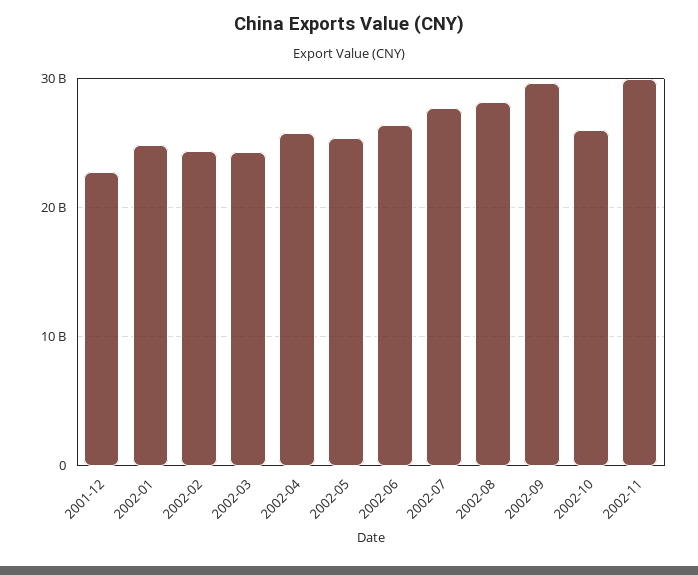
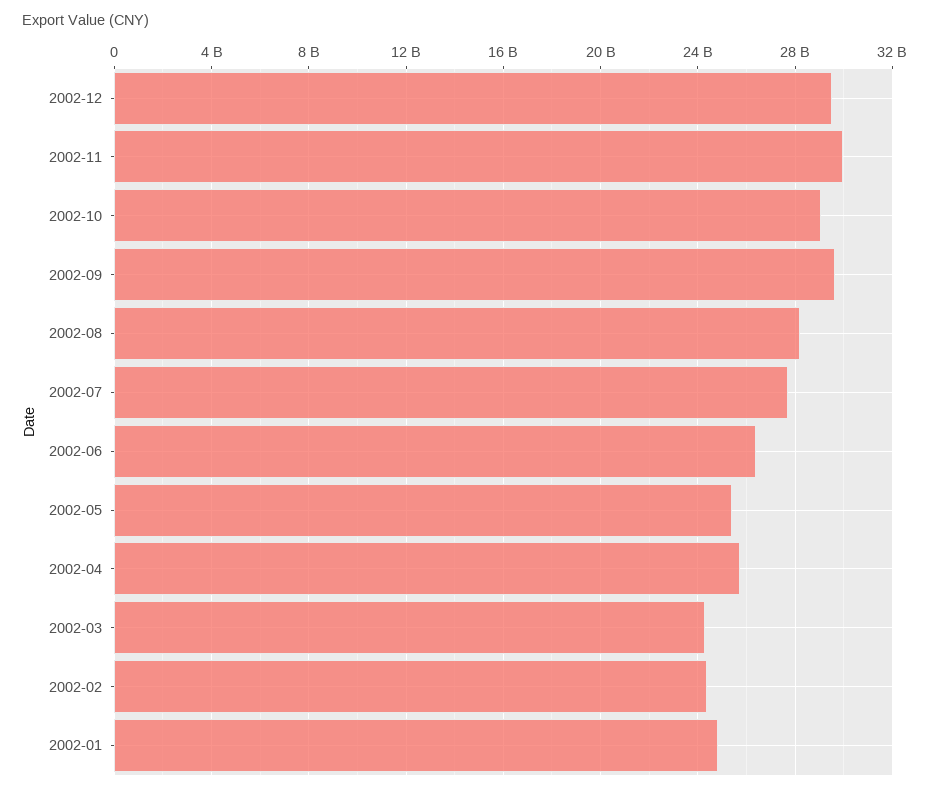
2001-12: 23000000000 -> none
2002-10: 26000000000 -> 29000000000
2002-12: none -> 29500000000

